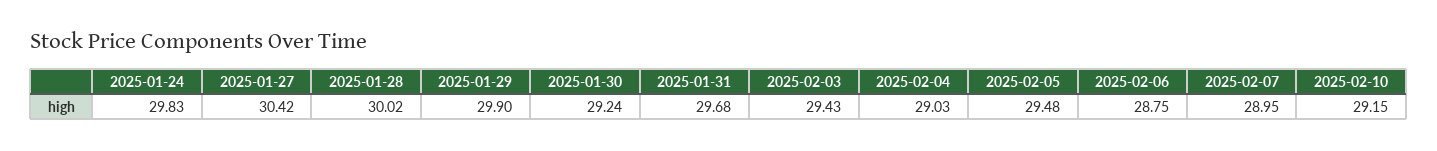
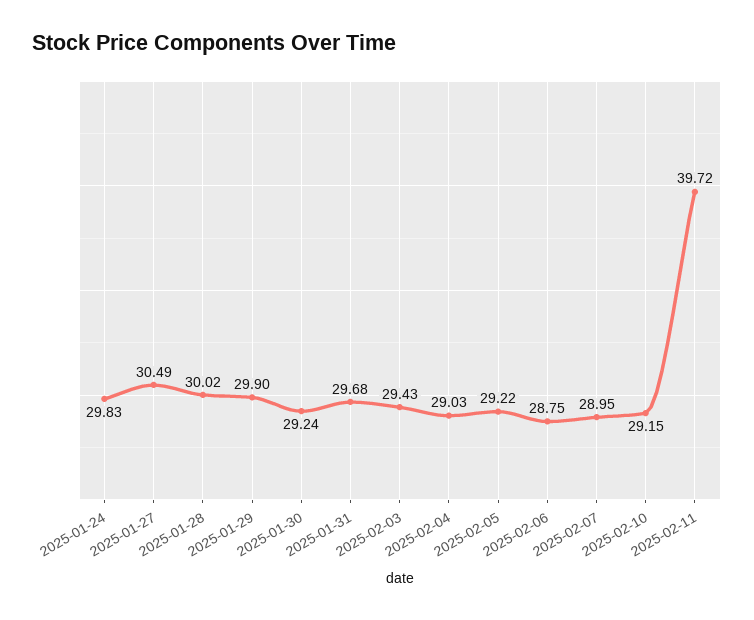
2025-01-27: 30.42 -> 30.49
2025-02-05: 29.48 -> 29.22
2025-02-11: none -> 39.72

